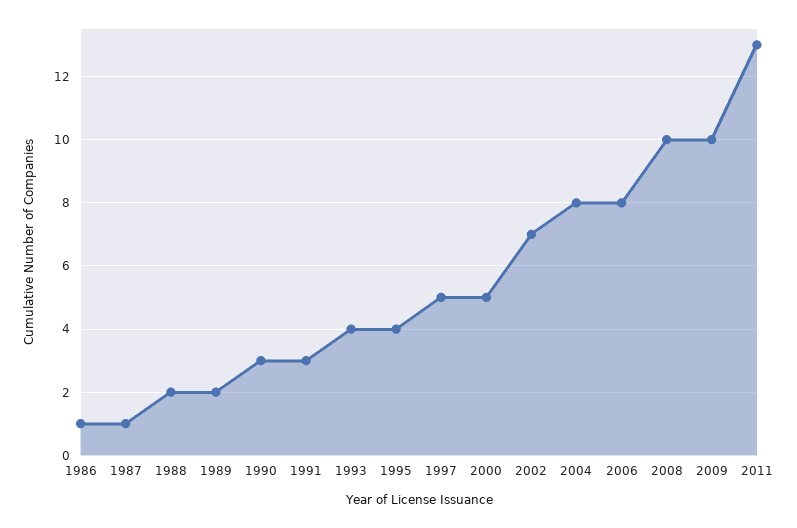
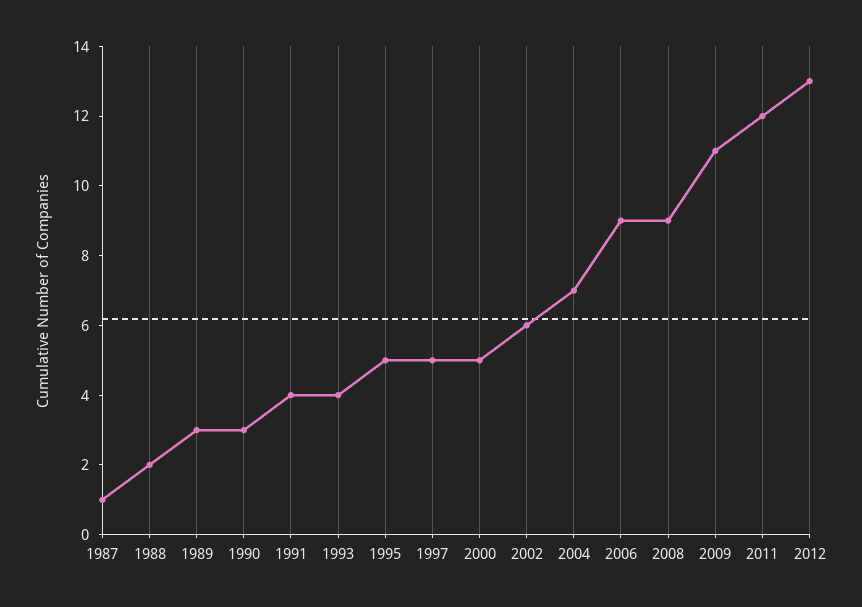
1986: 1 -> none
1989: 2 -> 3
1991: 3 -> 4
1995: 4 -> 5
2002: 7 -> 6
2004: 8 -> 7
2006: 8 -> 9
2008: 10 -> 9
2009: 10 -> 11
2011: 13 -> 12
2012: none -> 13

